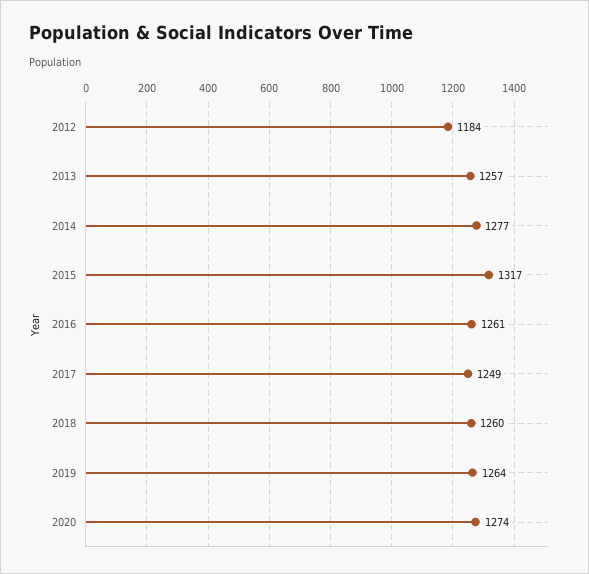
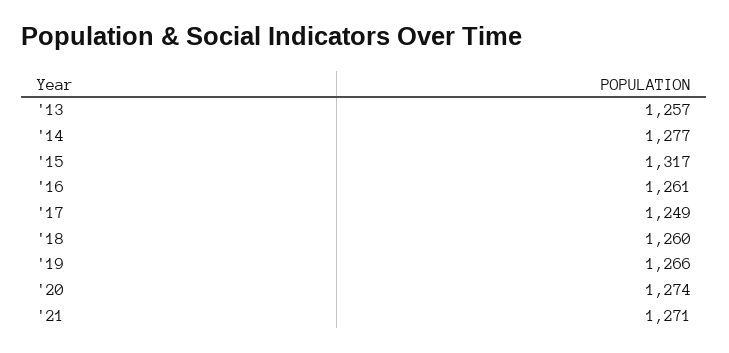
2012: 1184 -> none
2019: 1264 -> 1266
'21: none -> 1271

